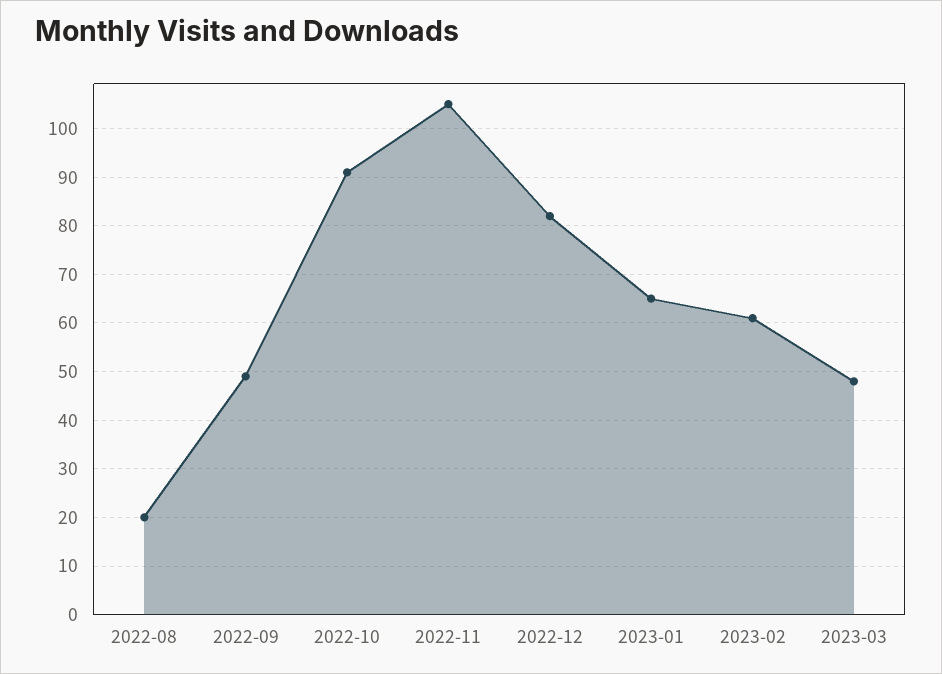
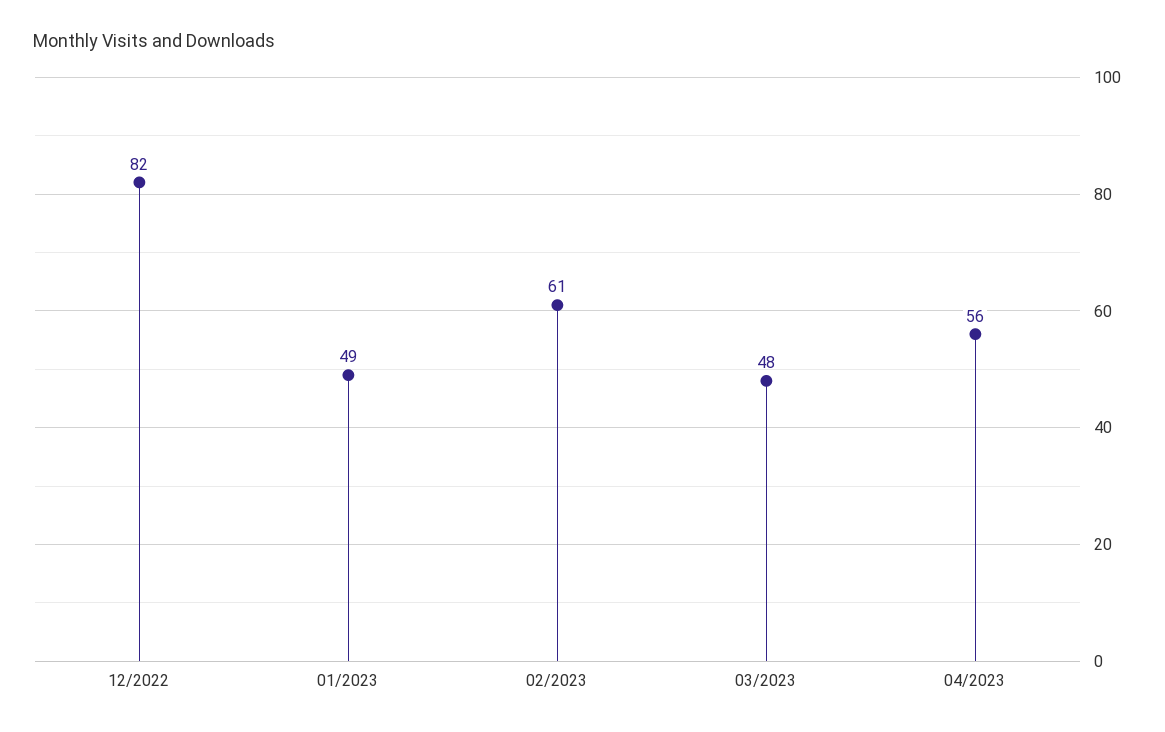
2022-08: 20 -> none
2022-09: 50 -> none
2022-10: 90 -> none
2022-11: 105 -> none
2023-01: 65 -> 49
04/2023: none -> 56

